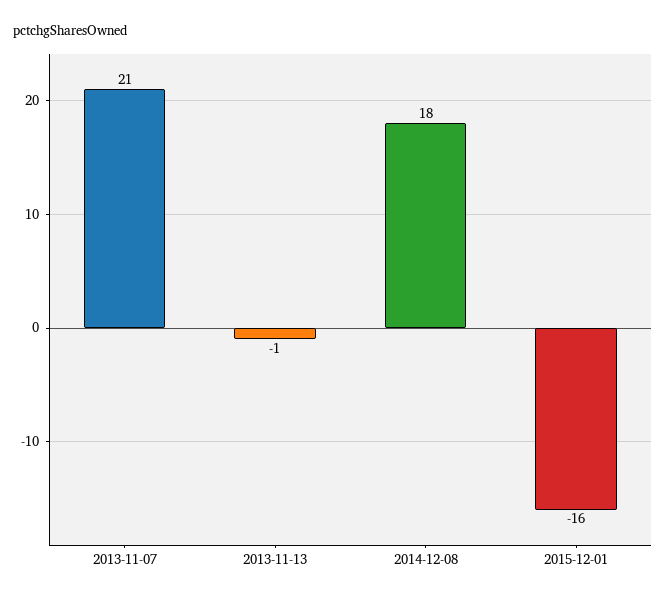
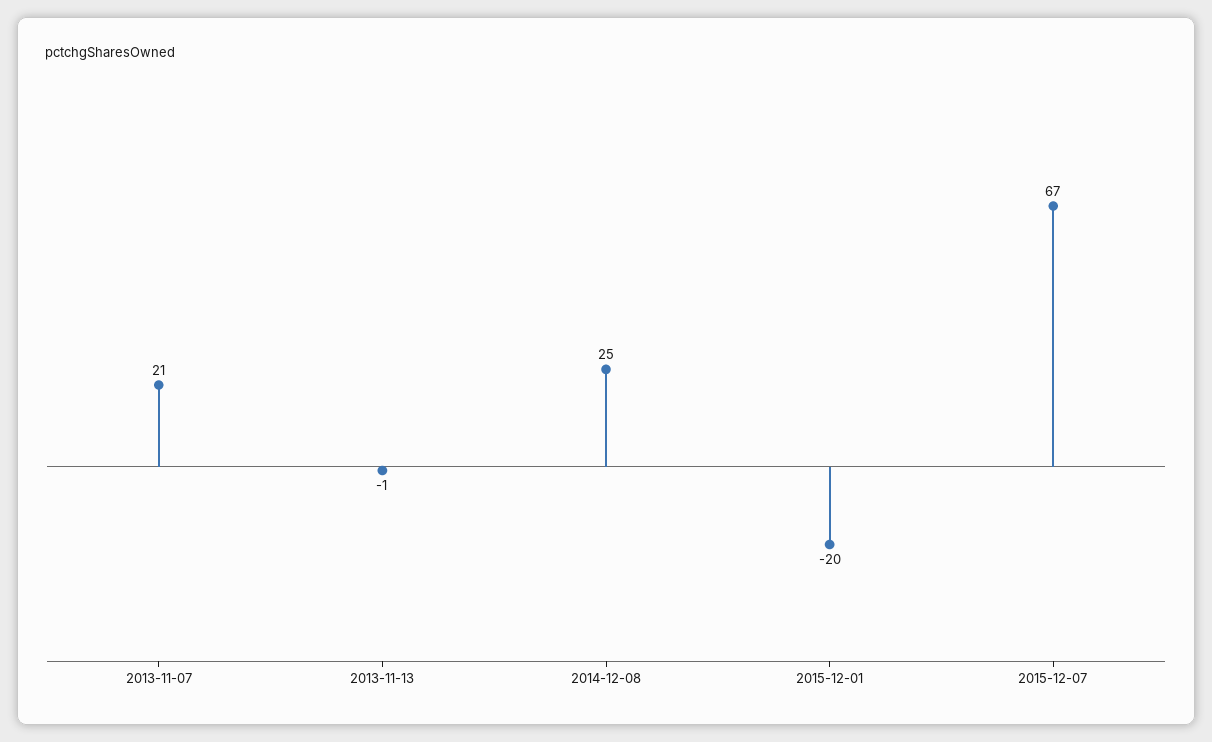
2014-12-08: 18 -> 25
2015-12-01: -16 -> -20
2015-12-07: none -> 67

